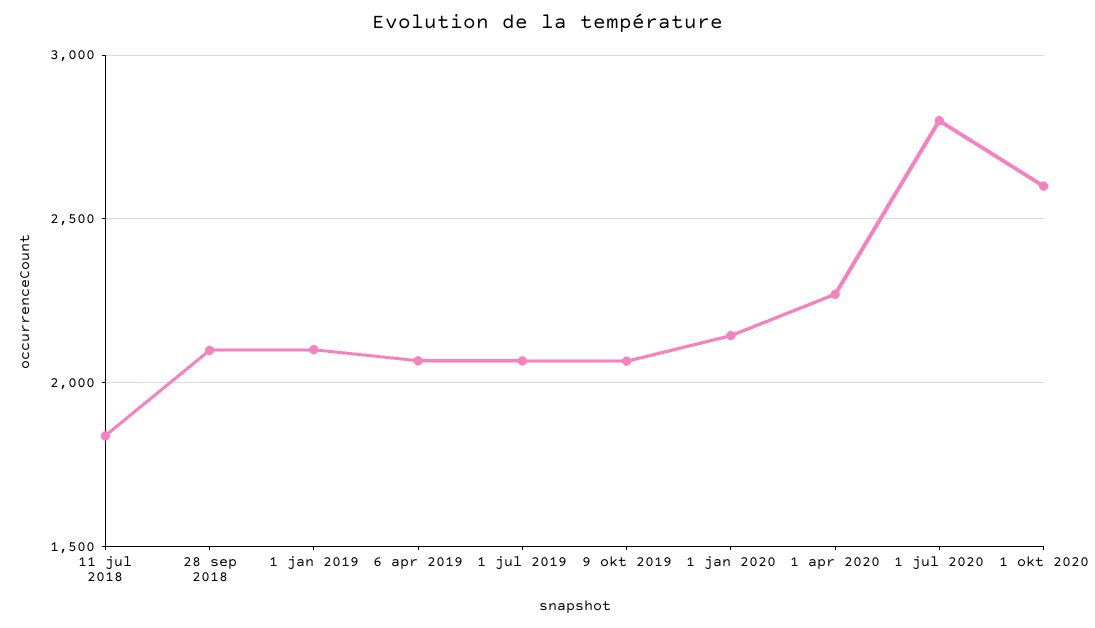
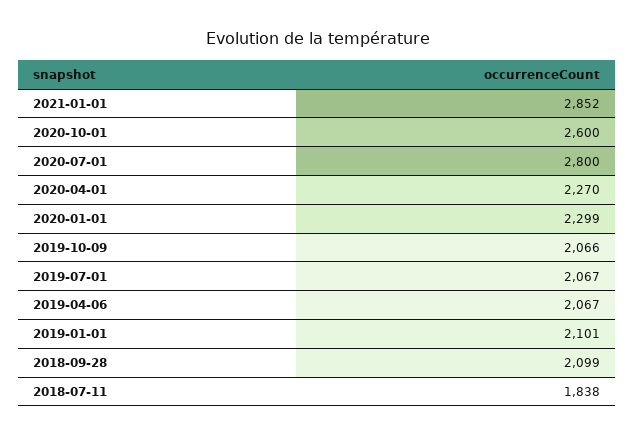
1 jan 2020: 2150 -> 2299
2021-01-01: none -> 2852

